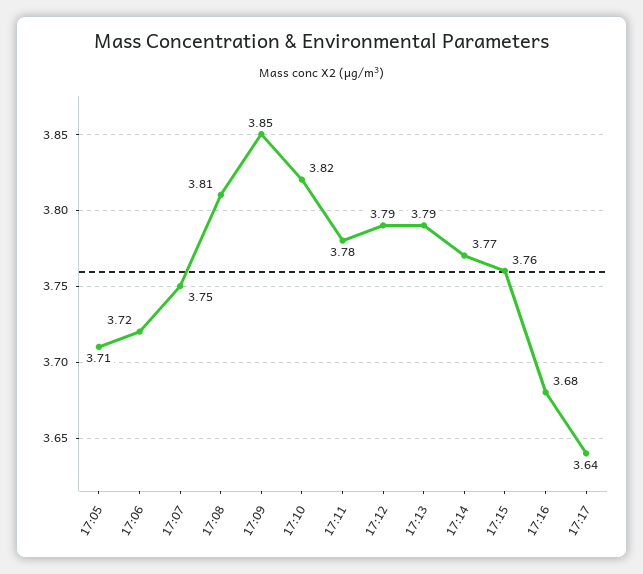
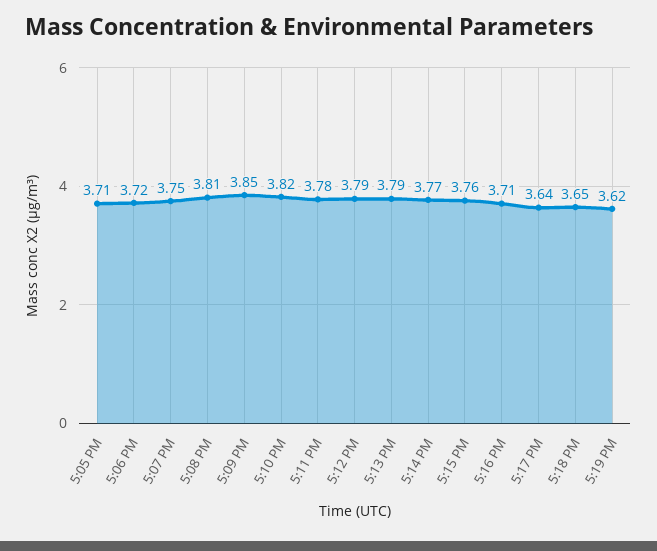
17:16: 3.68 -> 3.71
5:18 PM: none -> 3.65
5:19 PM: none -> 3.62

